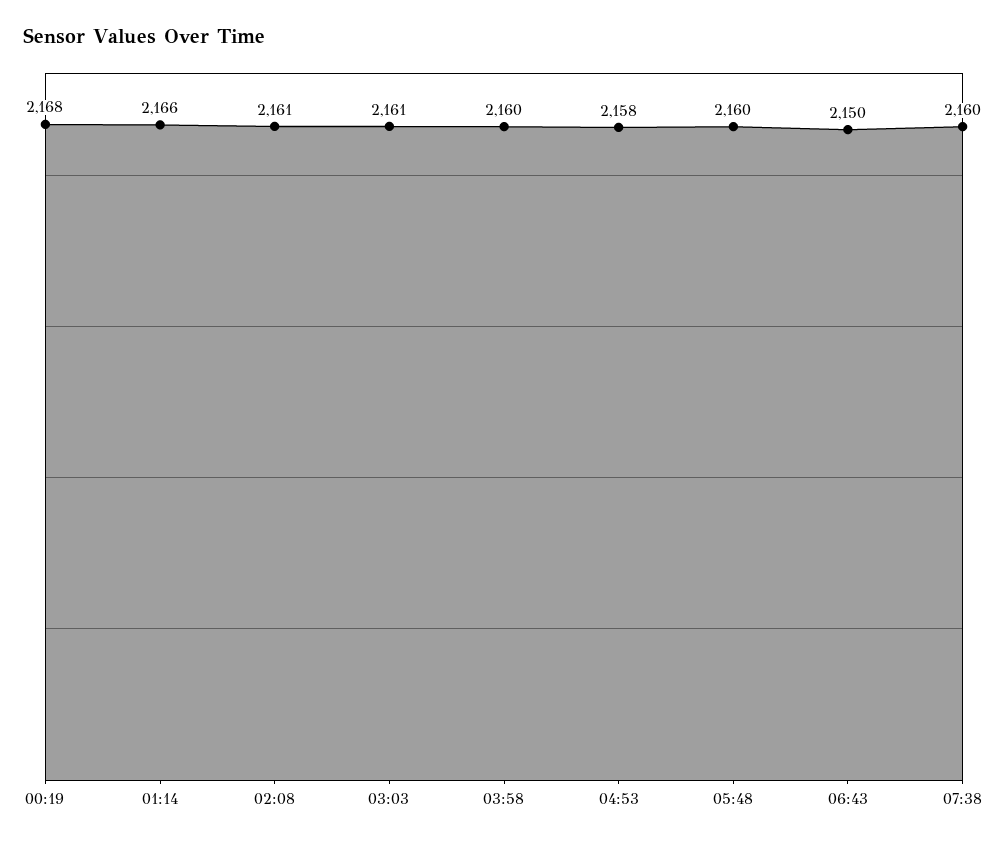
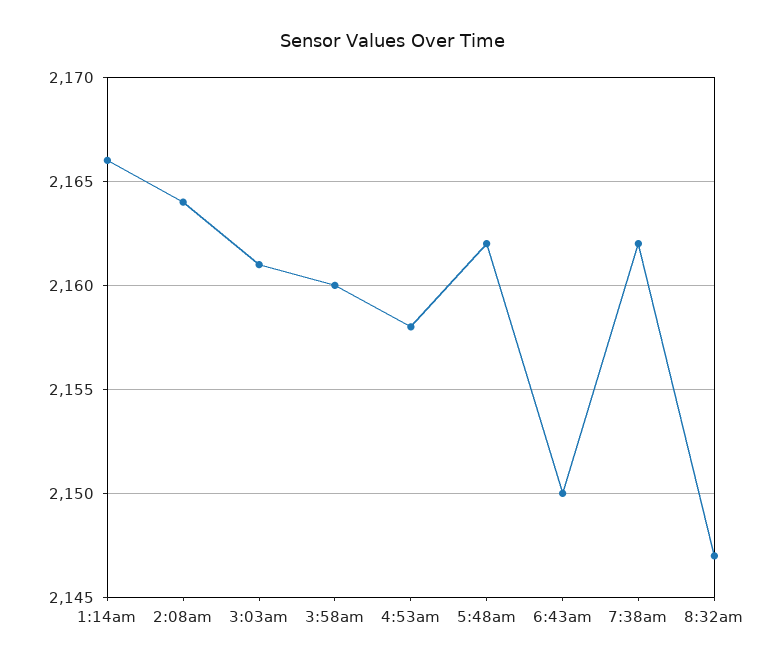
00:19: 2168 -> none
02:08: 2161 -> 2164
05:48: 2160 -> 2162
07:38: 2160 -> 2162
8:32am: none -> 2147

